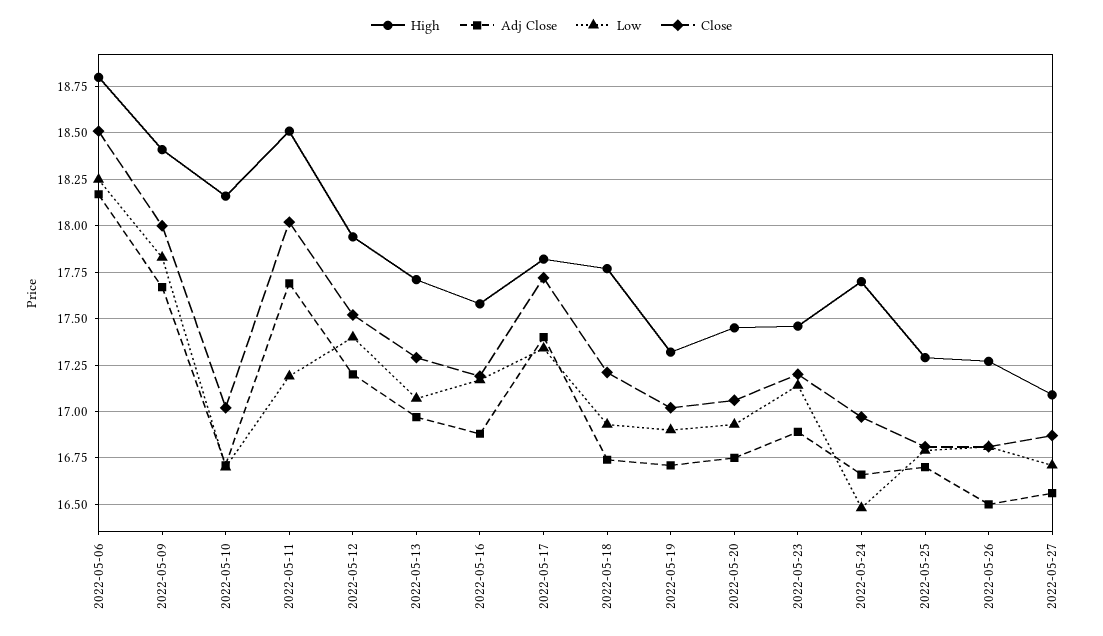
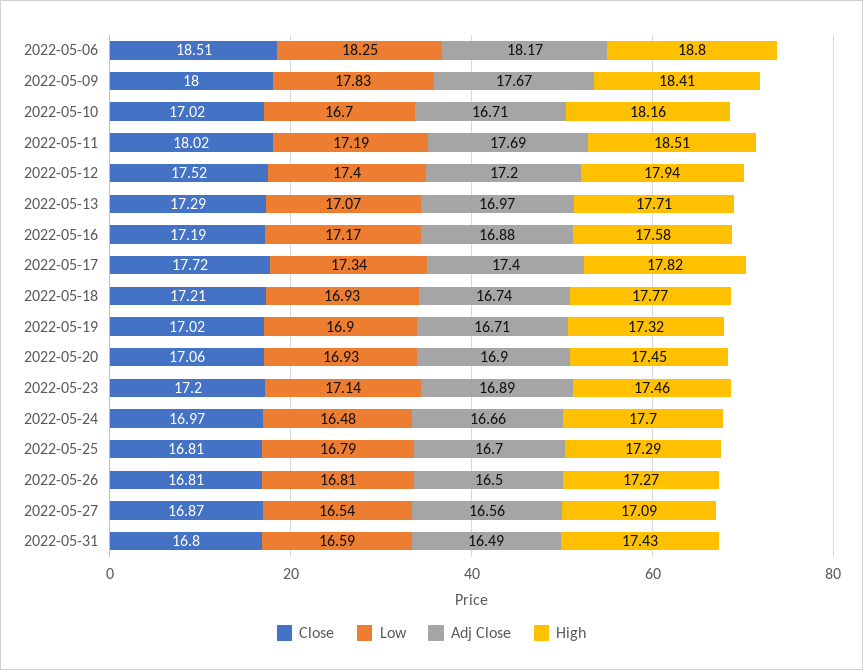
Adj Close, 2022-05-20: 16.75 -> 16.9
Low, 2022-05-27: 16.7 -> 16.54
Close, 2022-05-31: none -> 16.8
Low, 2022-05-31: none -> 16.59
Adj Close, 2022-05-31: none -> 16.49
High, 2022-05-31: none -> 17.43

